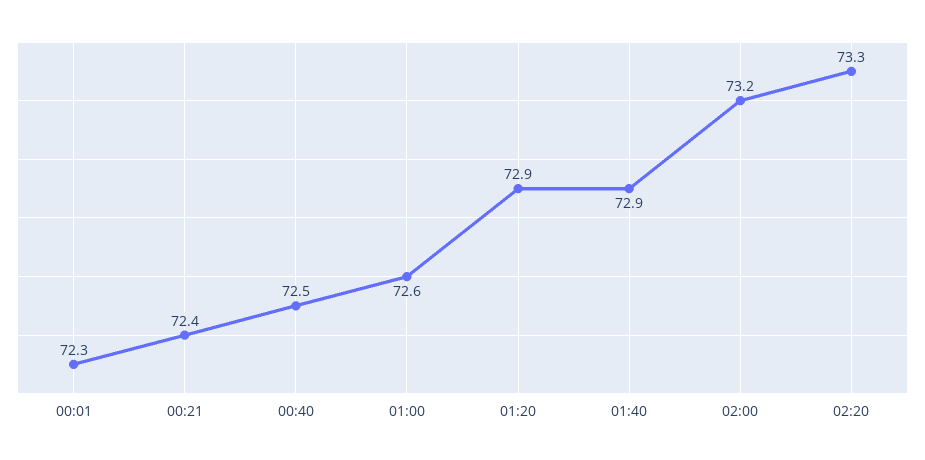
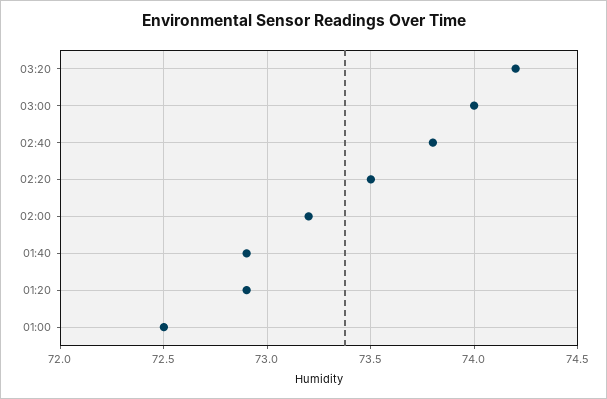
00:01: 72.3 -> none
00:21: 72.4 -> none
00:40: 72.5 -> none
01:00: 72.6 -> 72.5
02:20: 73.3 -> 73.5
03:20: none -> 74.2
03:00: none -> 74
02:40: none -> 73.8

